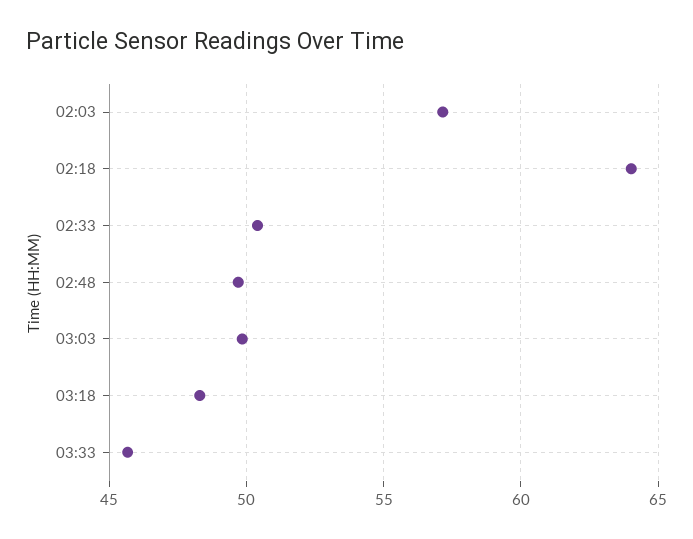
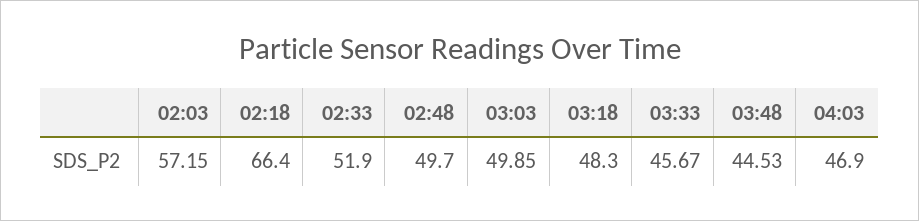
02:18: 64 -> 66.4
02:33: 50.5 -> 51.9
03:48: none -> 44.53
04:03: none -> 46.9

